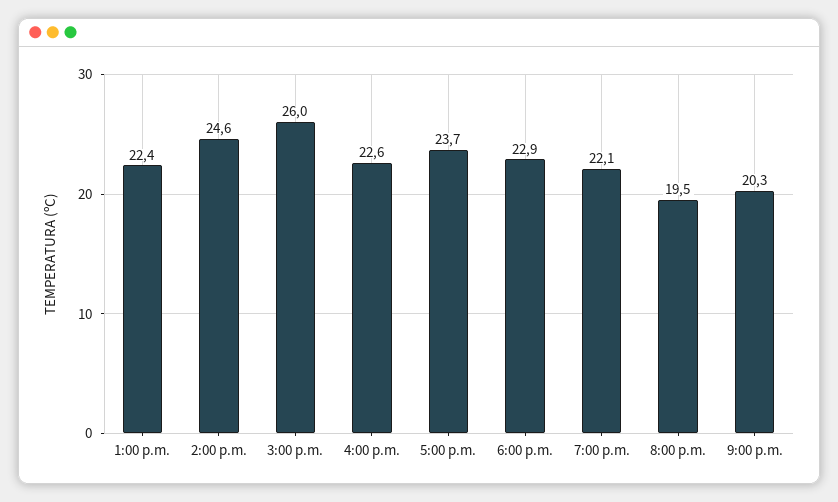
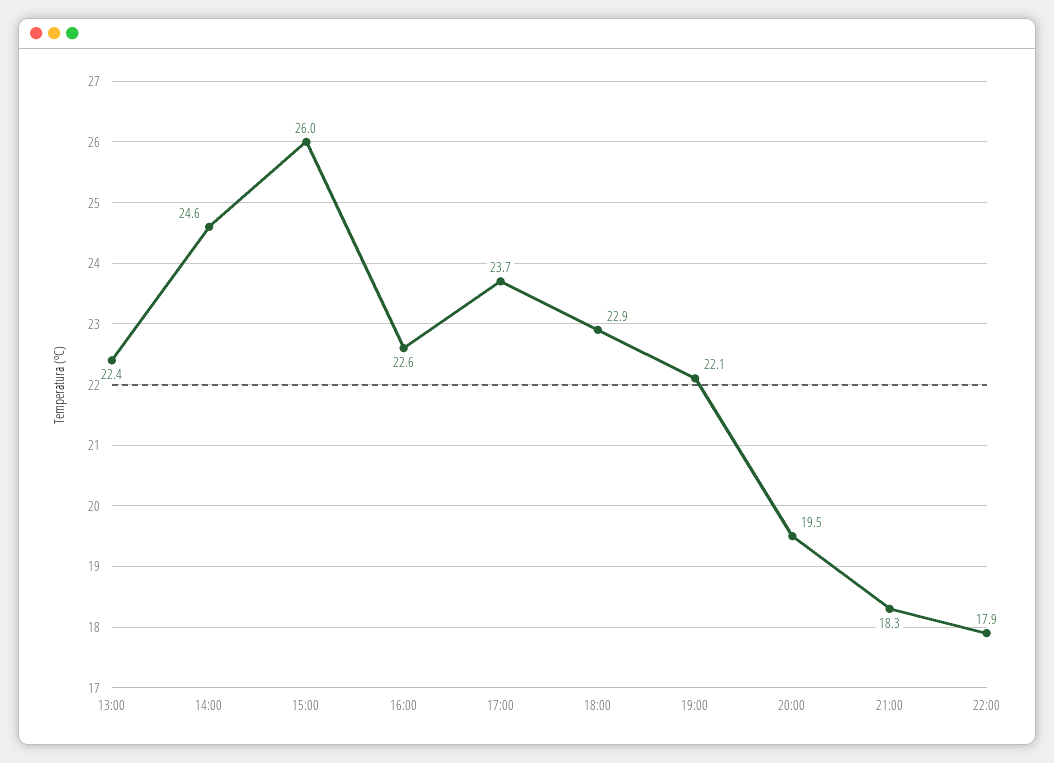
9:00 p.m.: 20.3 -> 18.3
22:00: none -> 17.9

